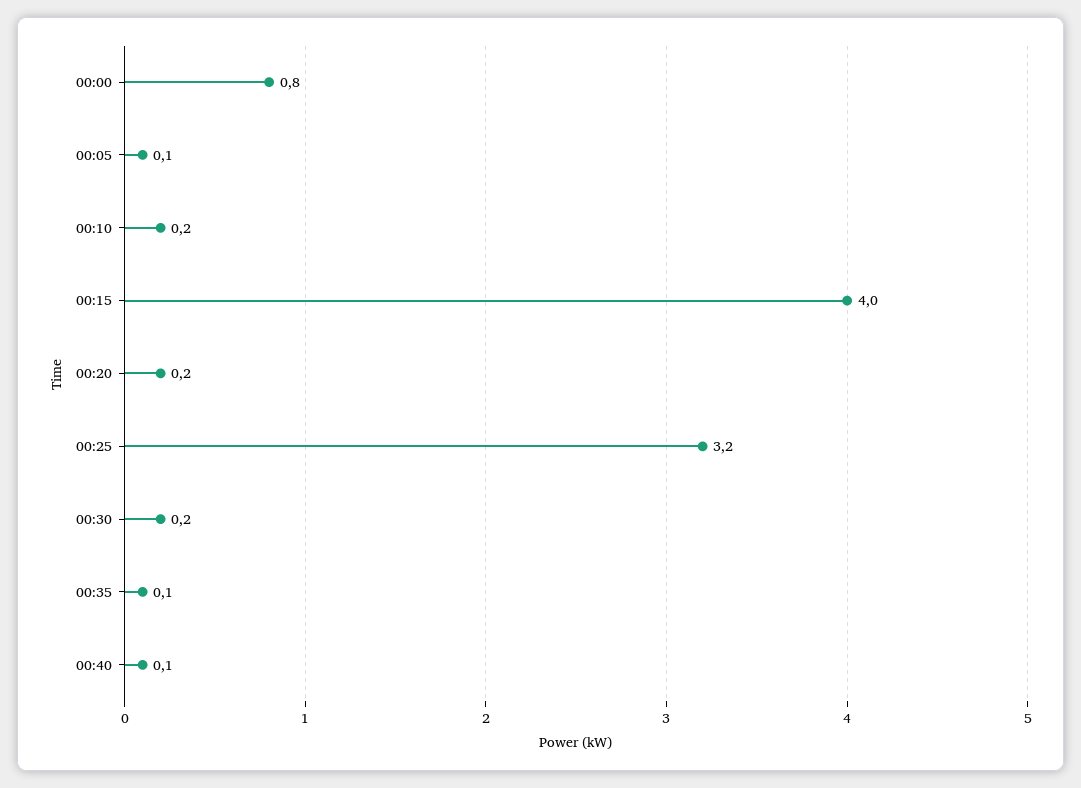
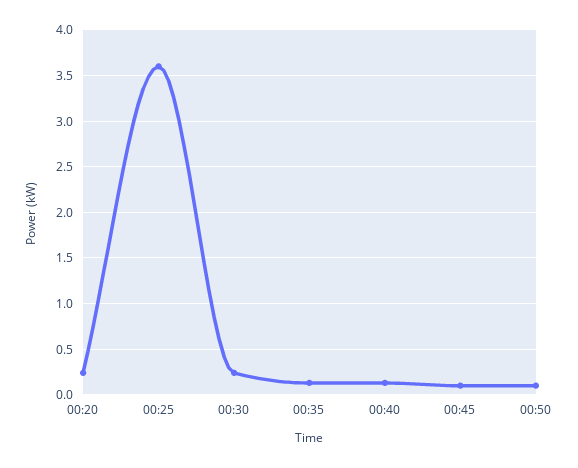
00:00: 0.8 -> none
00:05: 0.1 -> none
00:10: 0.2 -> none
00:15: 4 -> none
00:25: 3.2 -> 3.6
00:45: none -> 0.1
00:50: none -> 0.1

